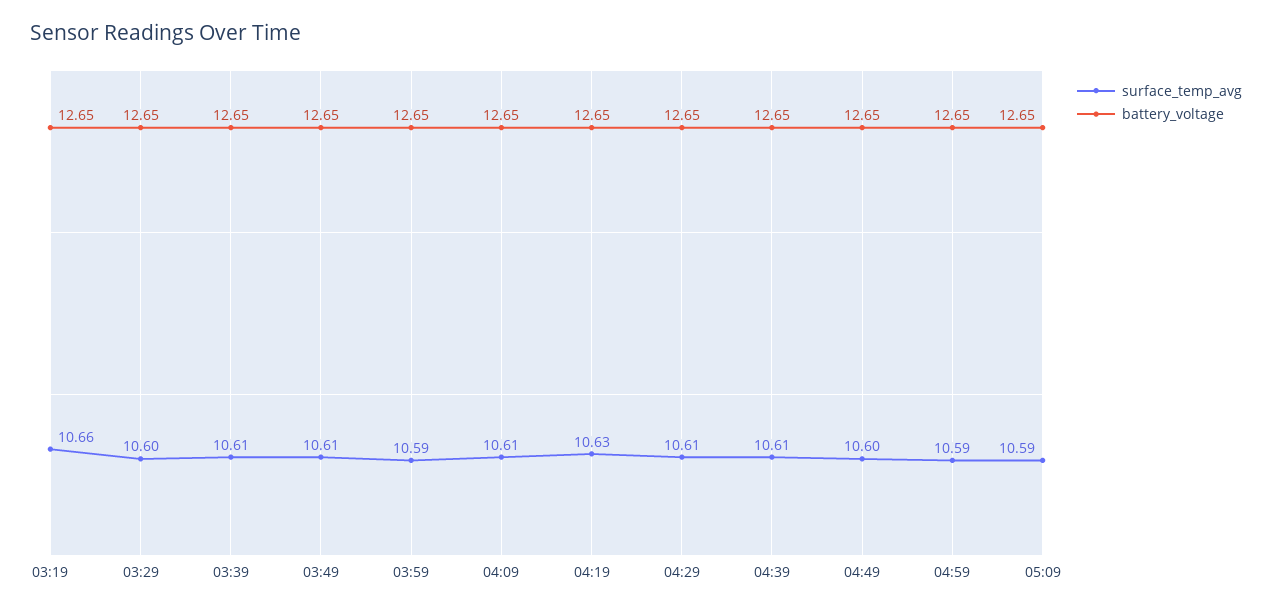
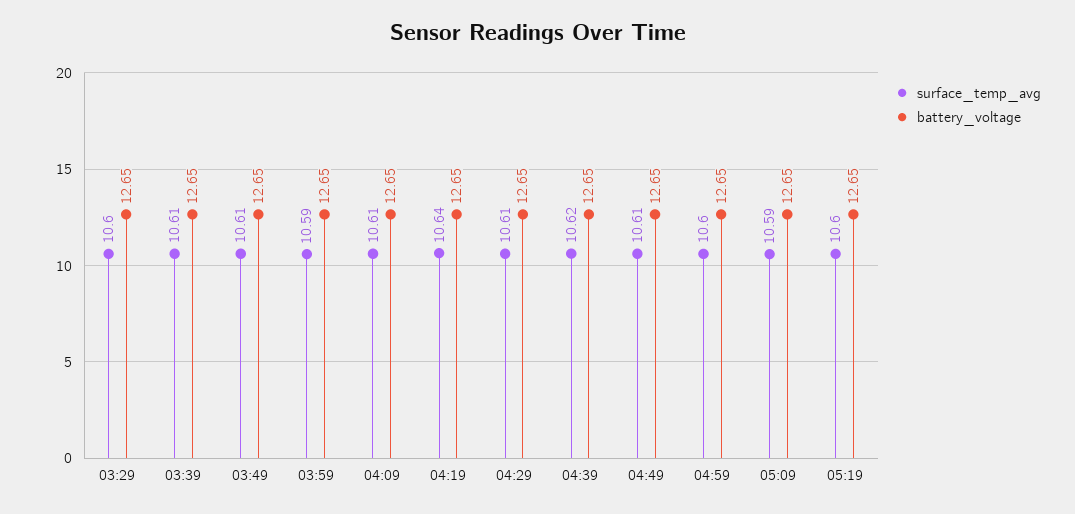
surface_temp_avg, 03:19: 10.66 -> none
battery_voltage, 03:19: 12.65 -> none
surface_temp_avg, 04:19: 10.63 -> 10.64
surface_temp_avg, 04:39: 10.61 -> 10.62
surface_temp_avg, 04:49: 10.6 -> 10.61
surface_temp_avg, 04:59: 10.59 -> 10.6
surface_temp_avg, 05:19: none -> 10.6
battery_voltage, 05:19: none -> 12.65

